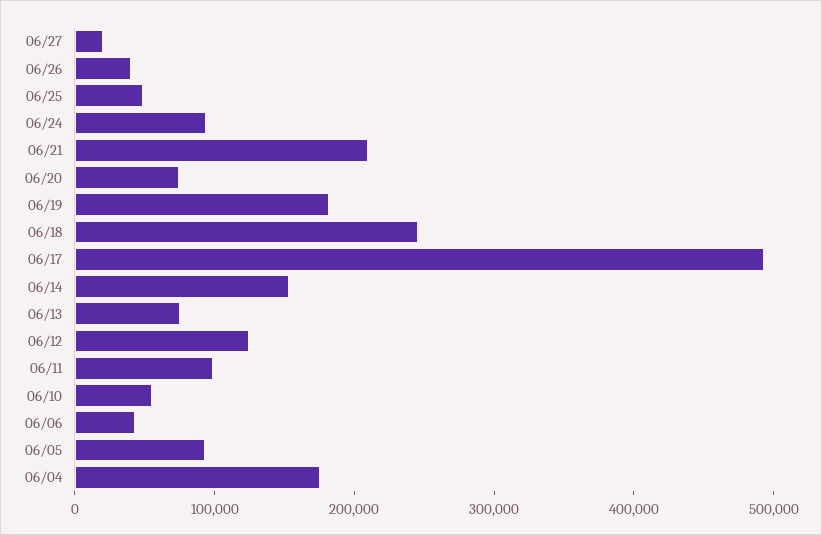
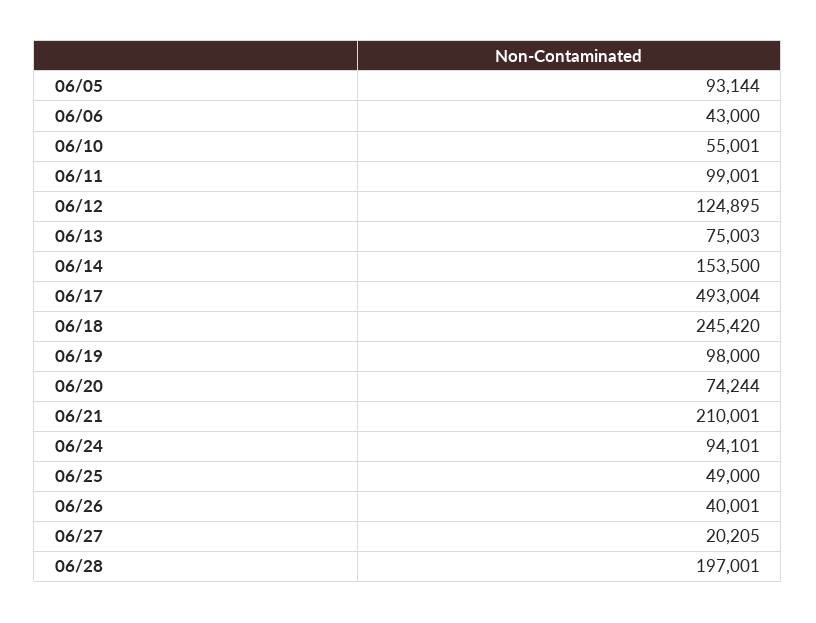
06/19: 180000 -> 98000
06/04: 180000 -> none
06/28: none -> 197001

